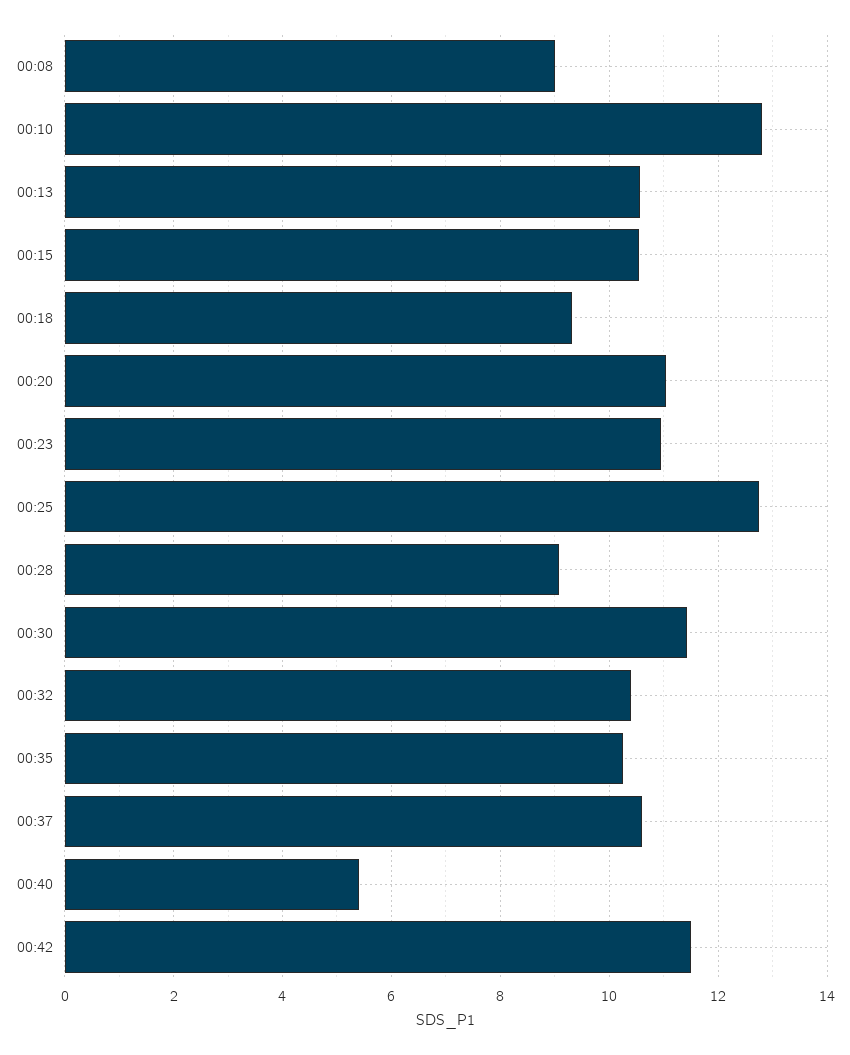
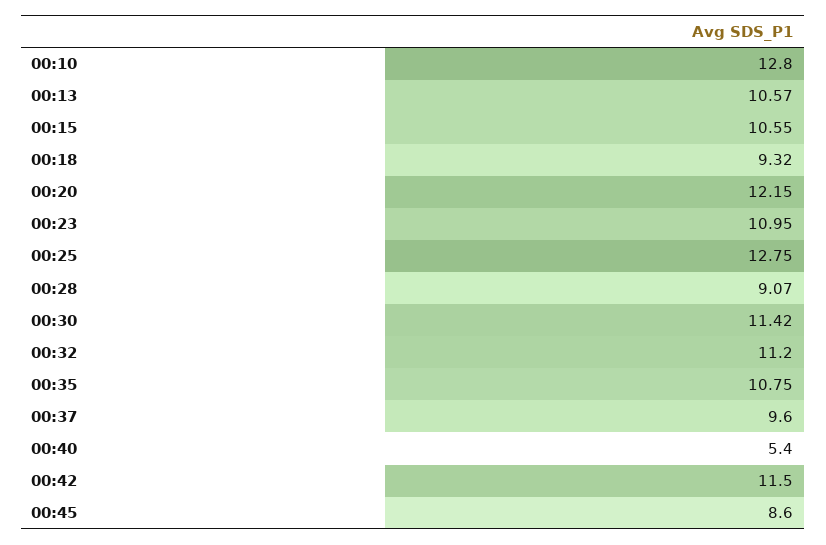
00:08: 9 -> none
00:20: 11 -> 12.15
00:32: 10.4 -> 11.2
00:35: 10.2 -> 10.75
00:37: 10.6 -> 9.6
00:45: none -> 8.6

